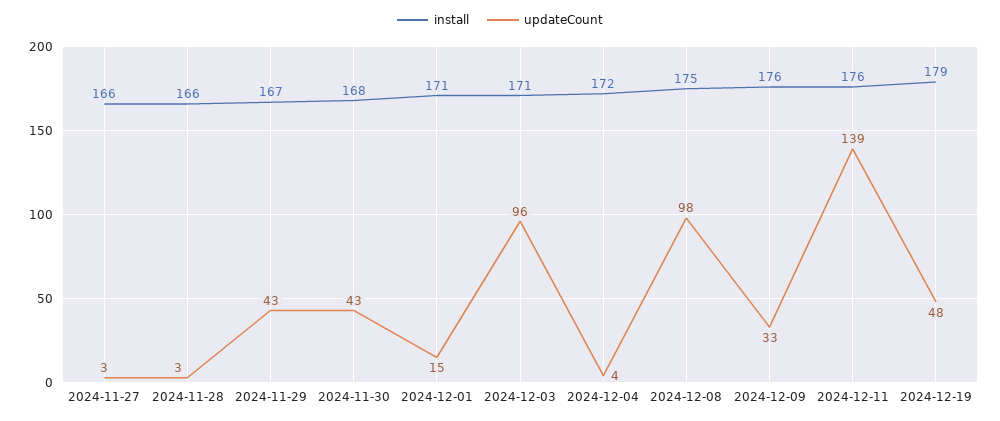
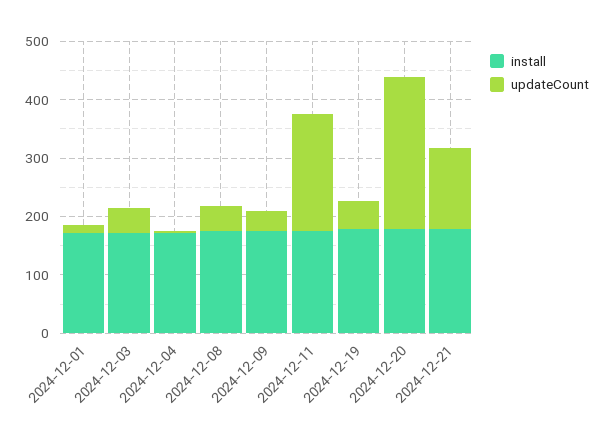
install, 2024-11-27: 166 -> none
updateCount, 2024-11-27: 3 -> none
install, 2024-11-28: 166 -> none
updateCount, 2024-11-28: 3 -> none
install, 2024-11-29: 167 -> none
updateCount, 2024-11-29: 43 -> none
install, 2024-11-30: 168 -> none
updateCount, 2024-11-30: 43 -> none
updateCount, 2024-12-03: 96 -> 40
updateCount, 2024-12-08: 98 -> 40
updateCount, 2024-12-11: 139 -> 200
install, 2024-12-20: none -> 180
updateCount, 2024-12-20: none -> 260
install, 2024-12-21: none -> 180
updateCount, 2024-12-21: none -> 140

